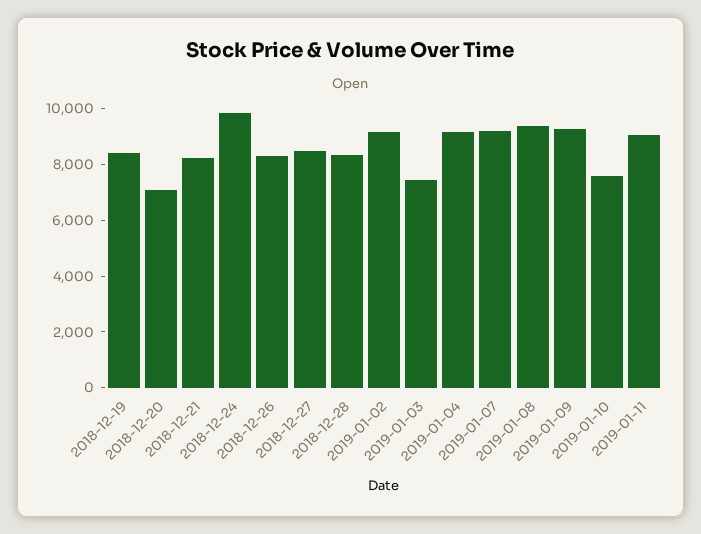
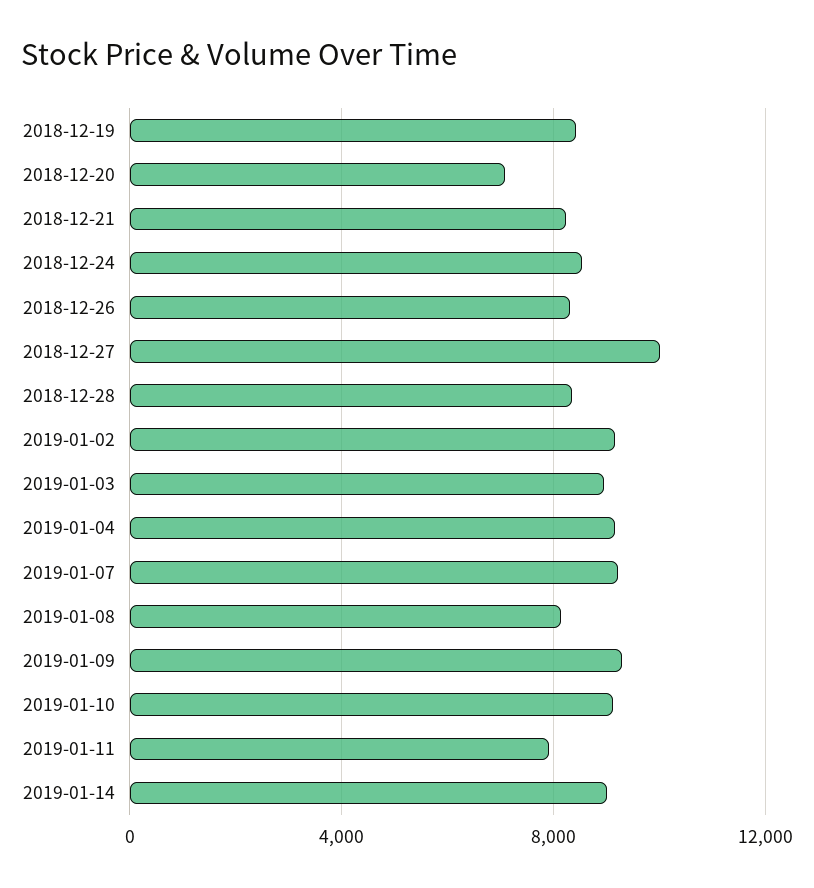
2018-12-24: 10000 -> 8500
2018-12-27: 8500 -> 10000
2019-01-03: 7500 -> 9000
2019-01-08: 9500 -> 8000
2019-01-10: 7500 -> 9000
2019-01-11: 9000 -> 8000
2019-01-14: none -> 9000

